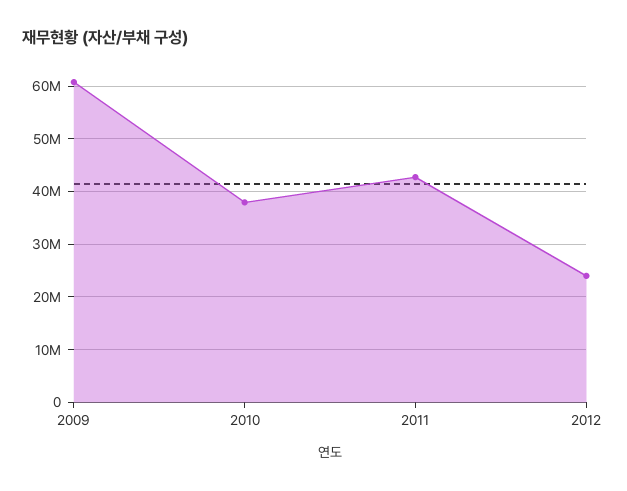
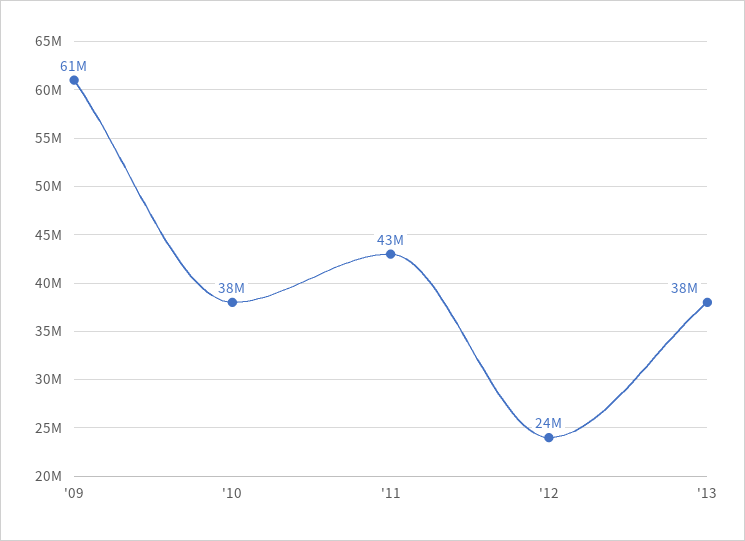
'13: none -> 38000000

